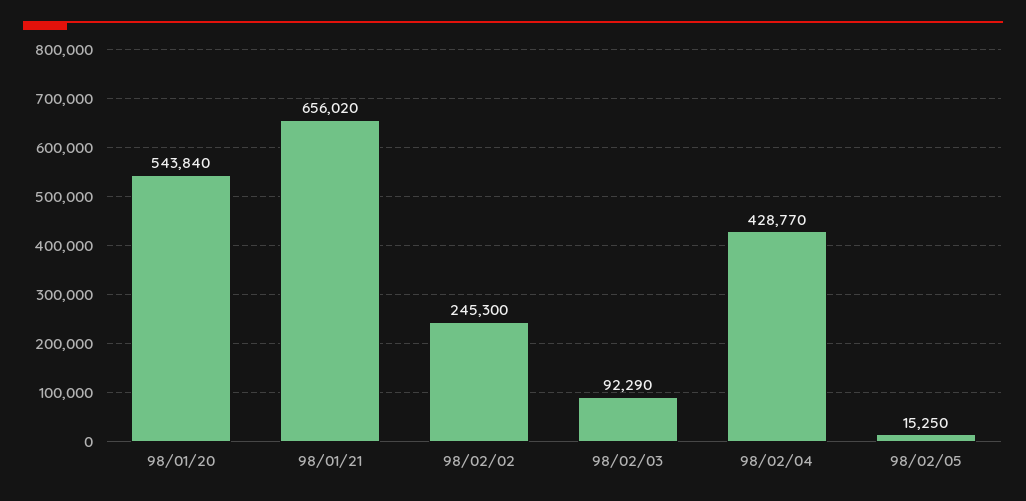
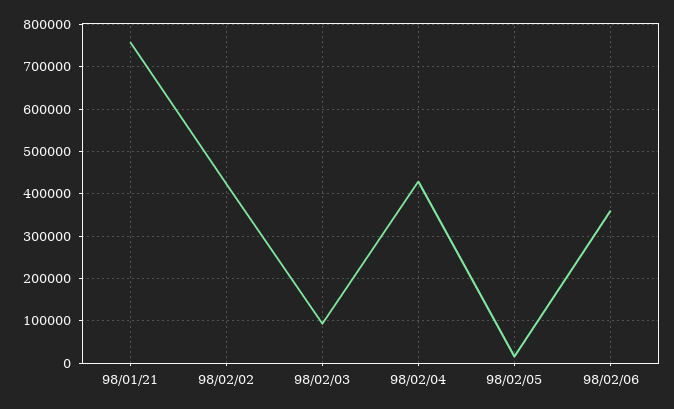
98/01/20: 543840 -> none
98/01/21: 656020 -> 760000
98/02/02: 245300 -> 420000
98/02/06: none -> 360000

